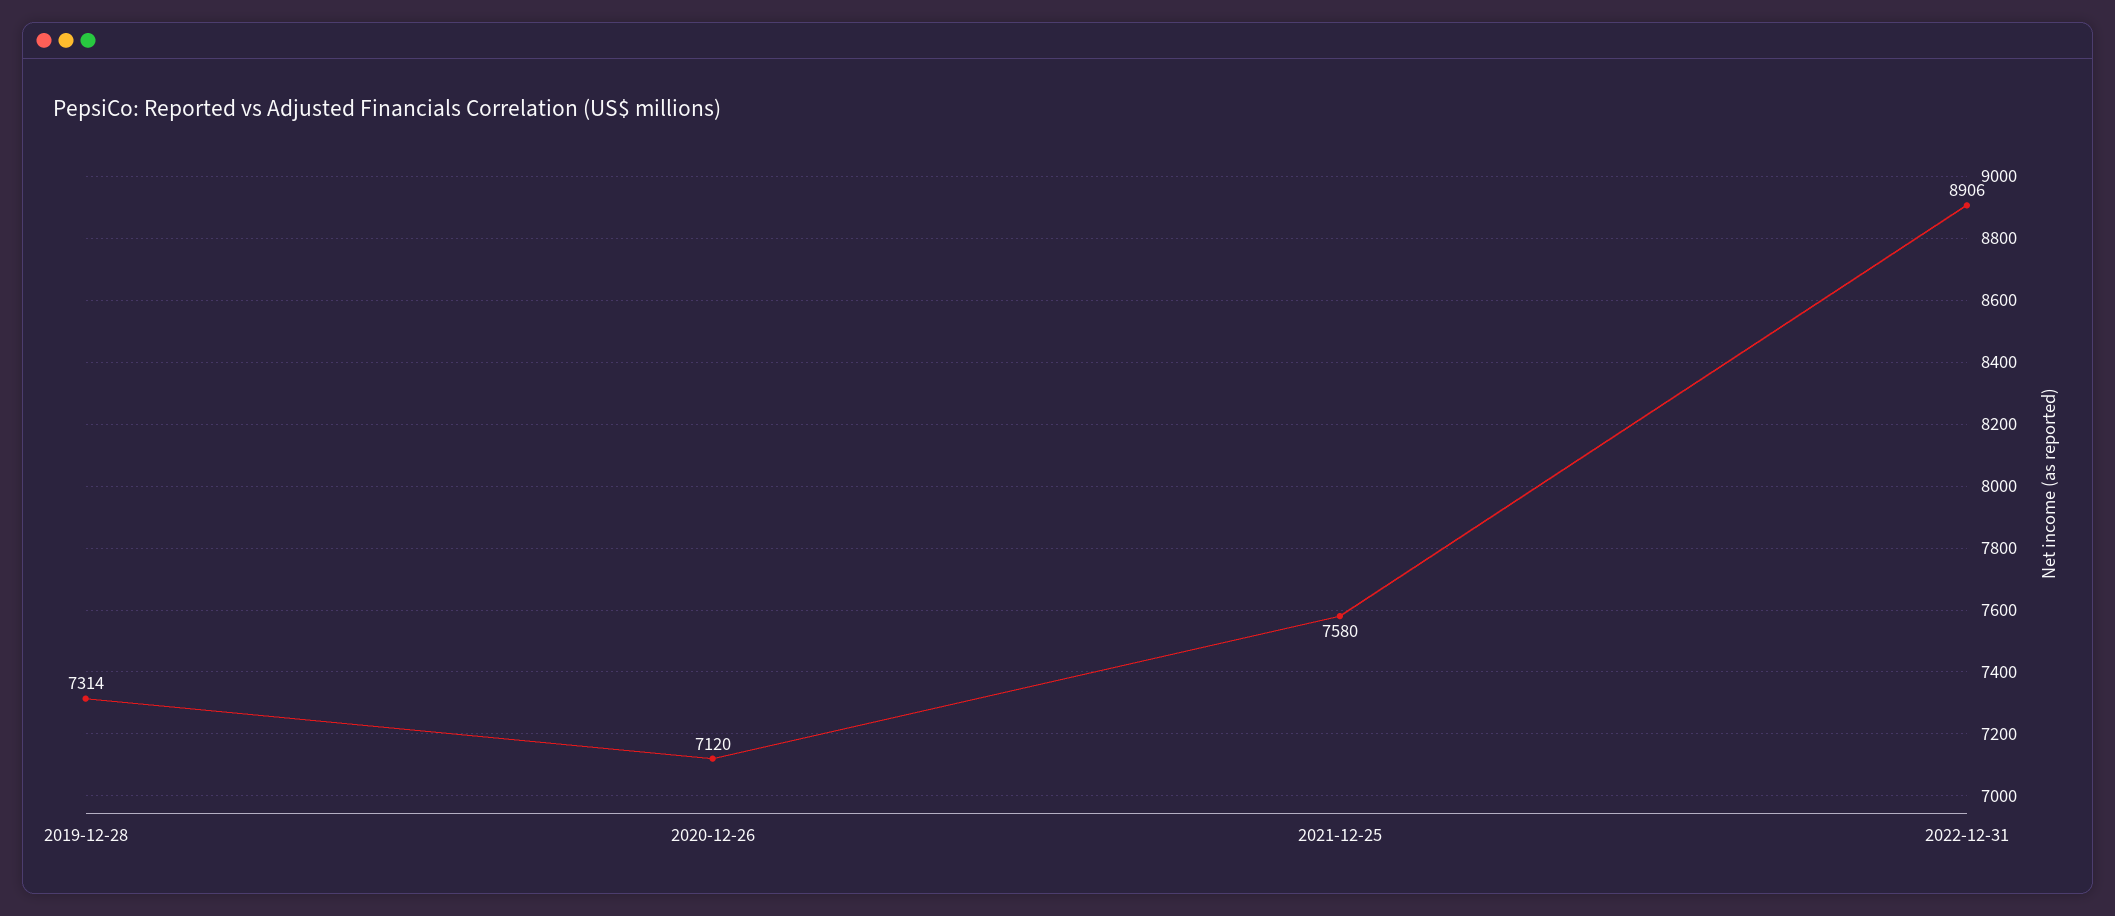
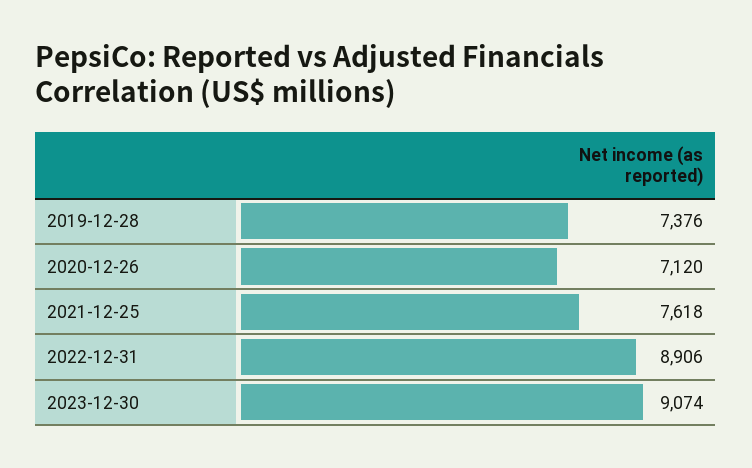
2019-12-28: 7314 -> 7376
2021-12-25: 7580 -> 7618
2023-12-30: none -> 9074

